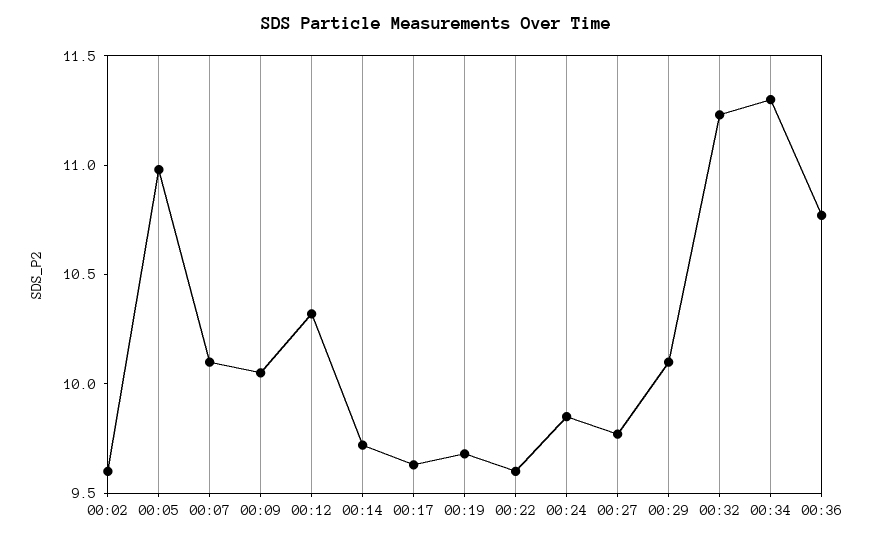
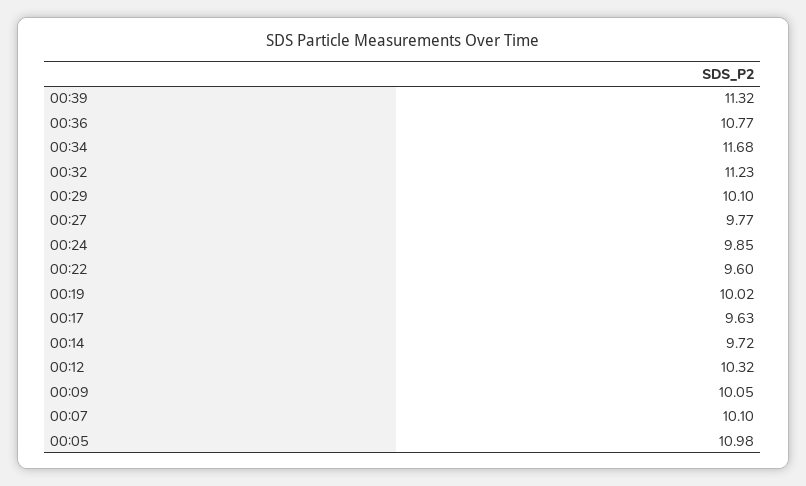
00:02: 9.6 -> none
00:19: 9.7 -> 10.02
00:34: 11.3 -> 11.68
00:39: none -> 11.32

